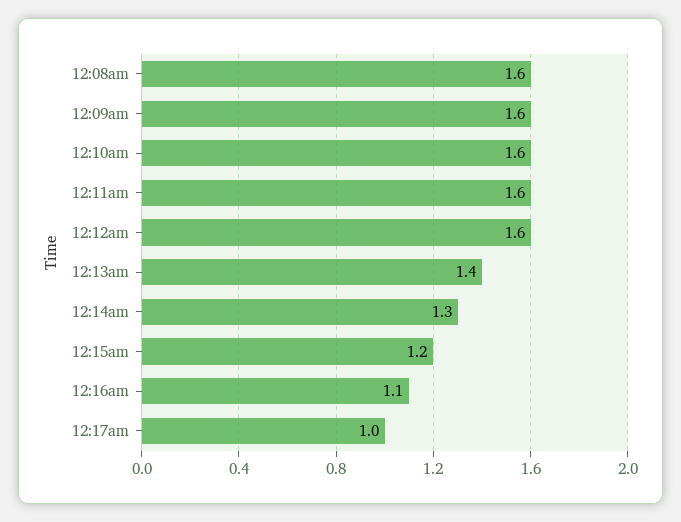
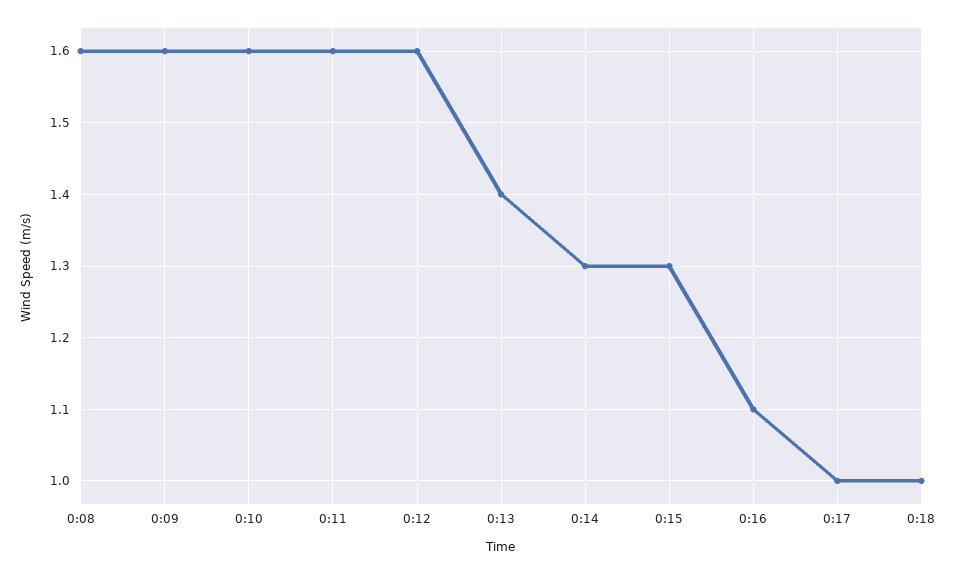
12:15am: 1.2 -> 1.3
0:18: none -> 1

